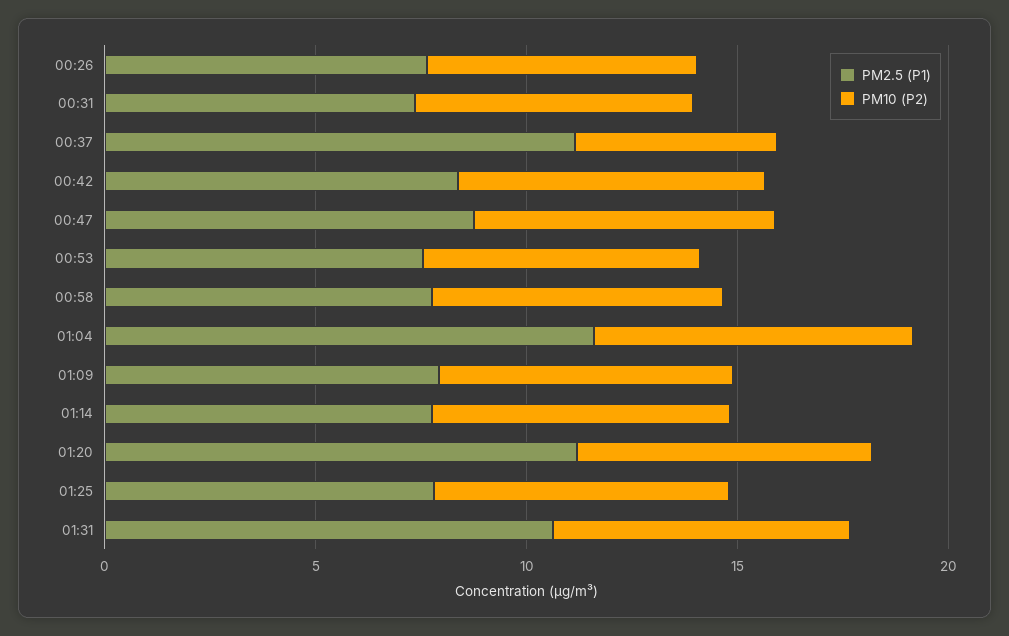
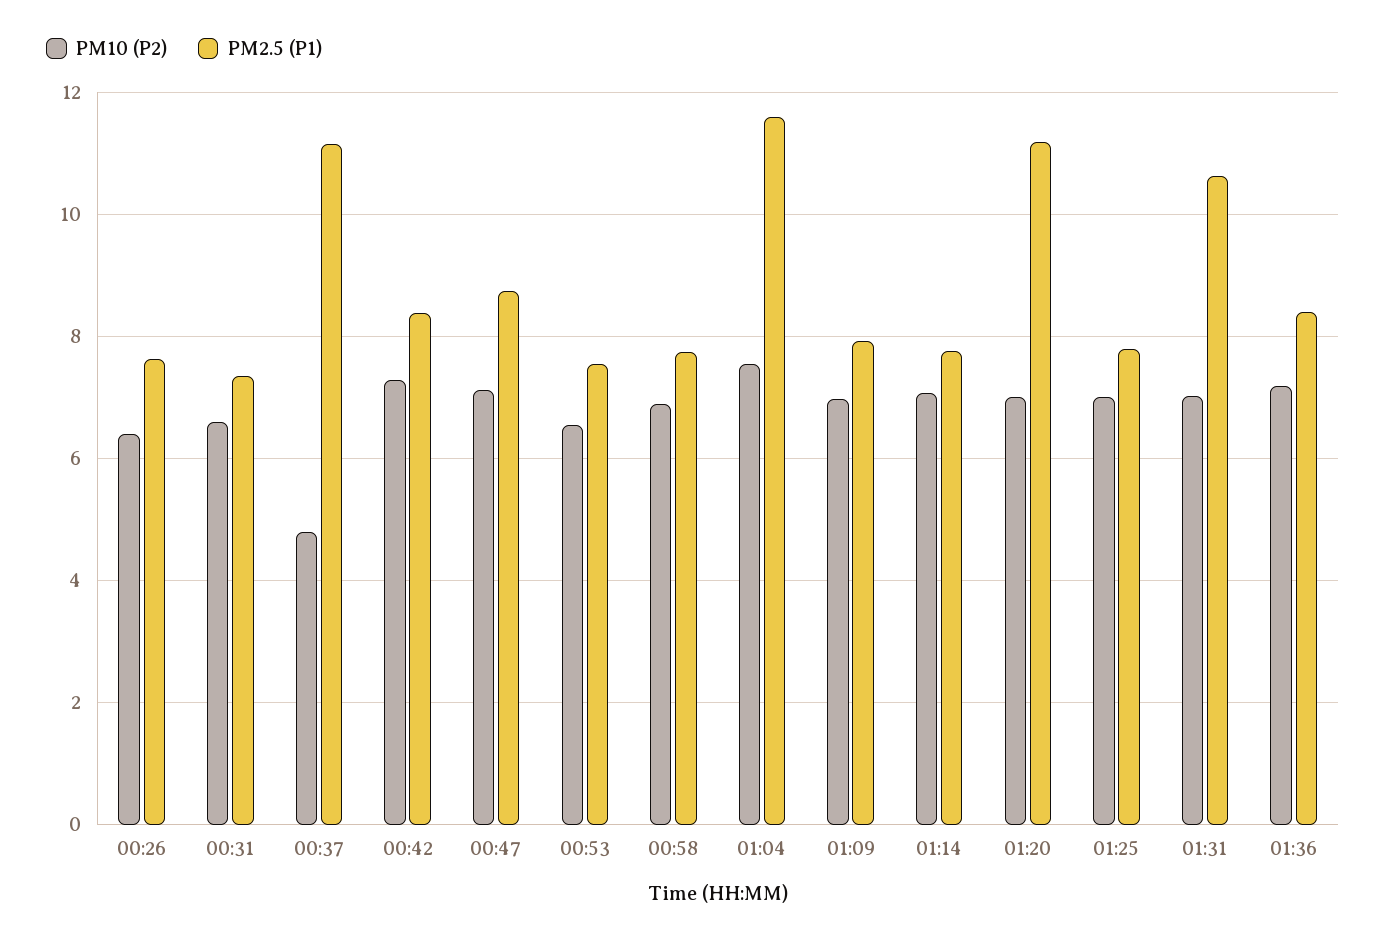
PM10 (P2), 01:36: none -> 7.2
PM2.5 (P1), 01:36: none -> 8.4

